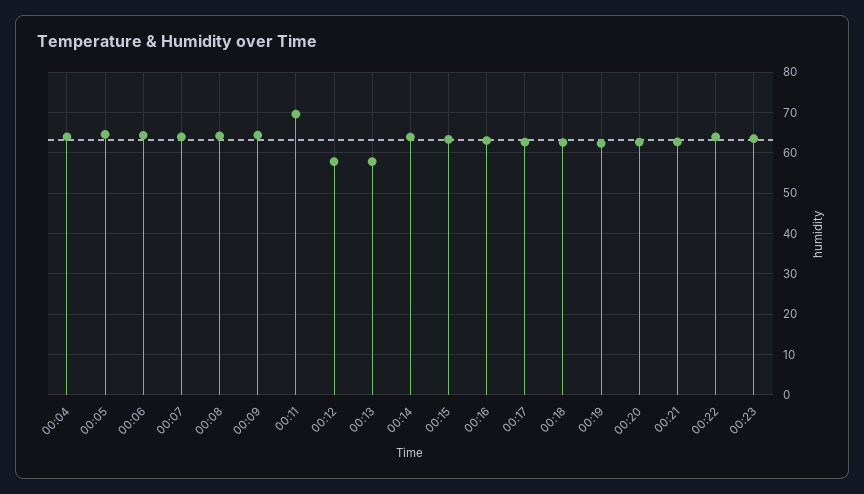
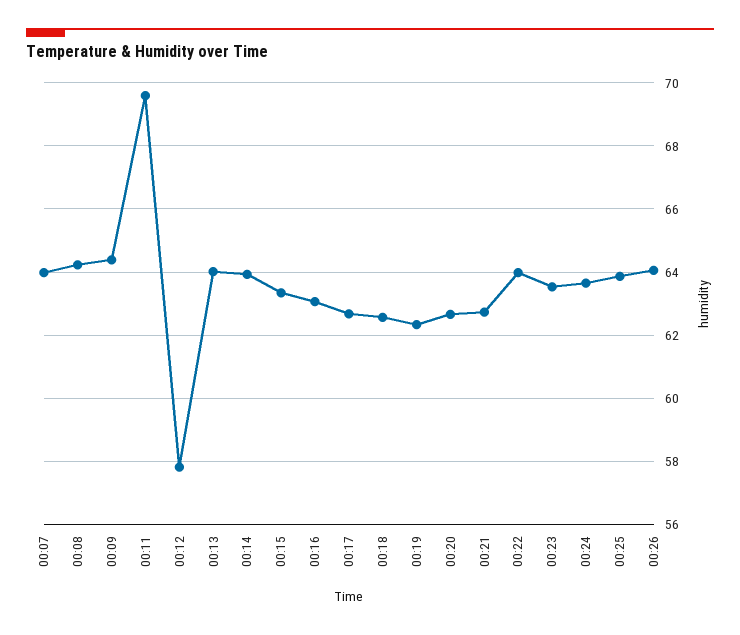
00:04: 64 -> none
00:05: 64 -> none
00:06: 64 -> none
00:13: 58 -> 64
00:24: none -> 63.6
00:25: none -> 63.8
00:26: none -> 64

